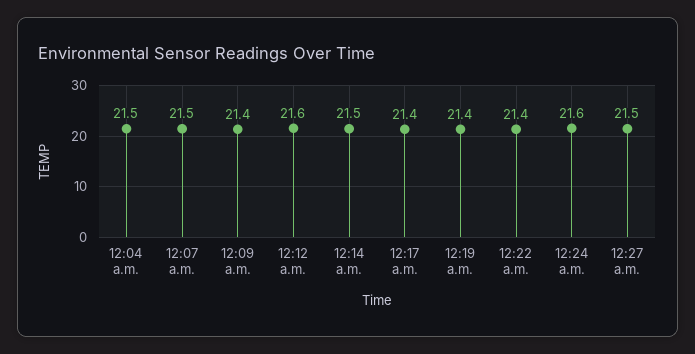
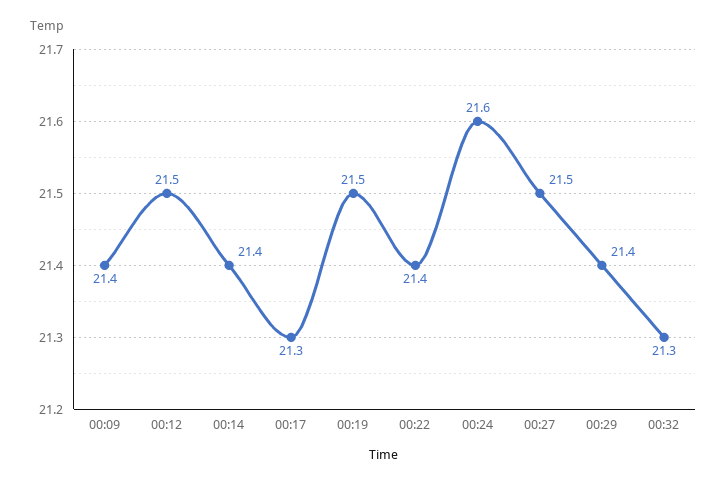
12:04 a.m.: 21.5 -> none
12:07 a.m.: 21.5 -> none
12:12 a.m.: 21.6 -> 21.5
12:14 a.m.: 21.5 -> 21.4
12:17 a.m.: 21.4 -> 21.3
12:19 a.m.: 21.4 -> 21.5
00:29: none -> 21.4
00:32: none -> 21.3

